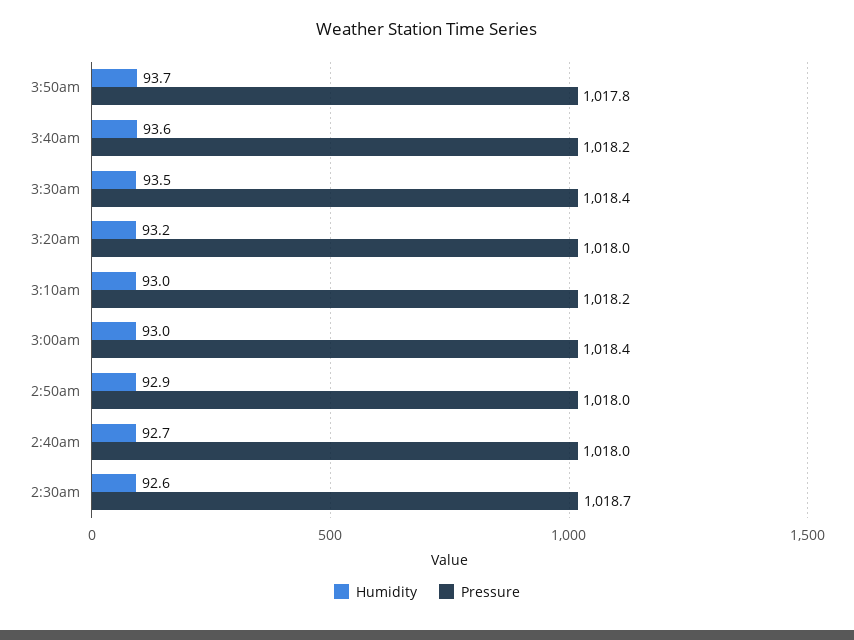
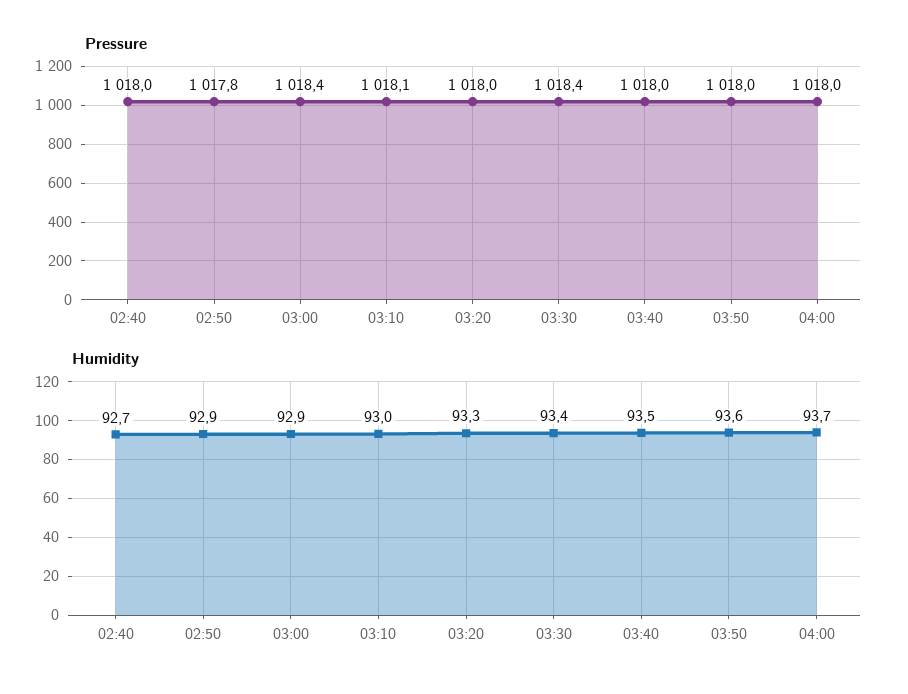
Humidity, 3:50am: 93.7 -> 93.6
Pressure, 3:50am: 1017.8 -> 1018
Humidity, 3:40am: 93.6 -> 93.5
Pressure, 3:40am: 1018.2 -> 1018
Humidity, 3:30am: 93.5 -> 93.4
Humidity, 3:20am: 93.2 -> 93.3
Pressure, 3:10am: 1018.2 -> 1018.1
Humidity, 3:00am: 93 -> 92.9
Pressure, 2:50am: 1018 -> 1017.8
Humidity, 2:30am: 92.6 -> none
Pressure, 2:30am: 1018.7 -> none
Pressure, 04:00: none -> 1018
Humidity, 04:00: none -> 93.7

